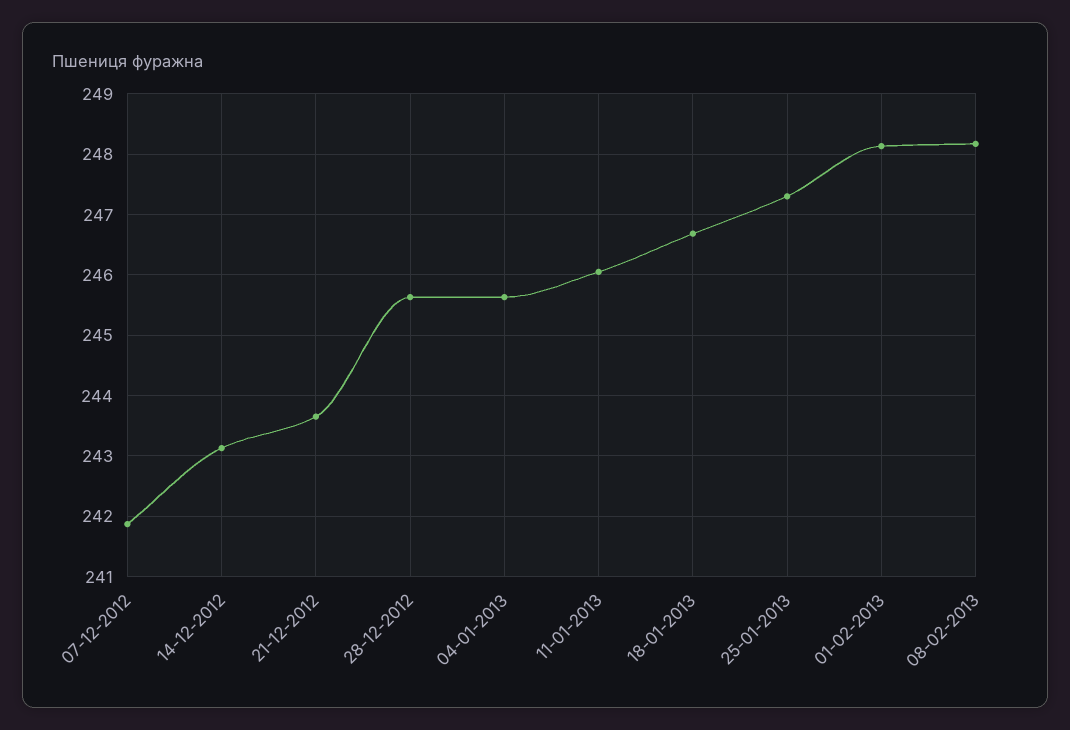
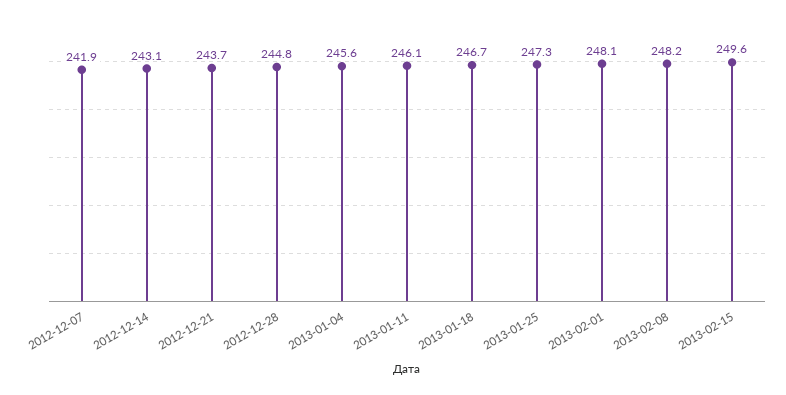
28-12-2012: 245.6 -> 244.8
2013-02-15: none -> 249.6

